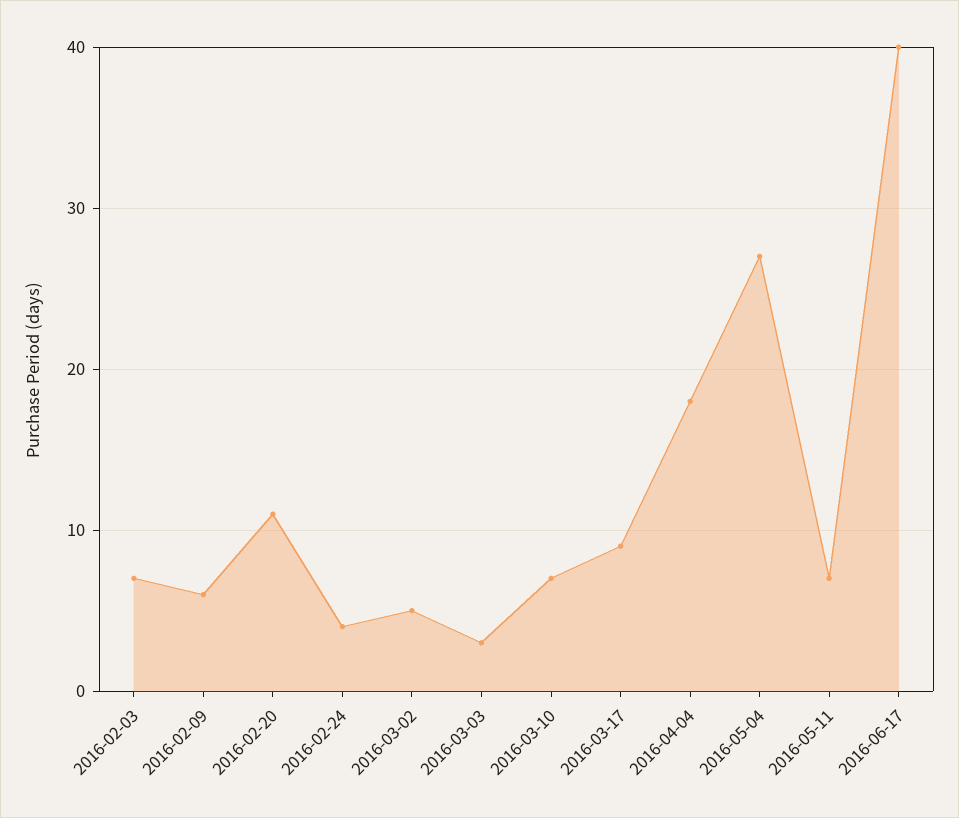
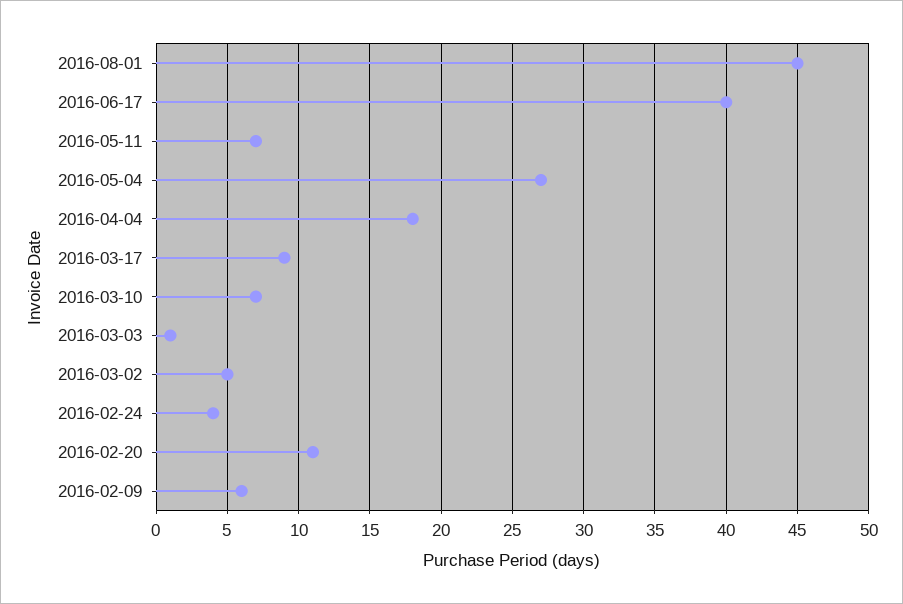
2016-02-03: 7 -> none
2016-03-03: 3 -> 1
2016-08-01: none -> 45

